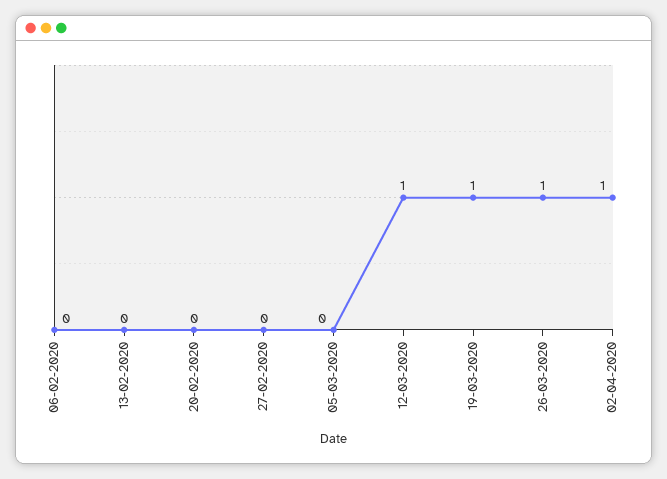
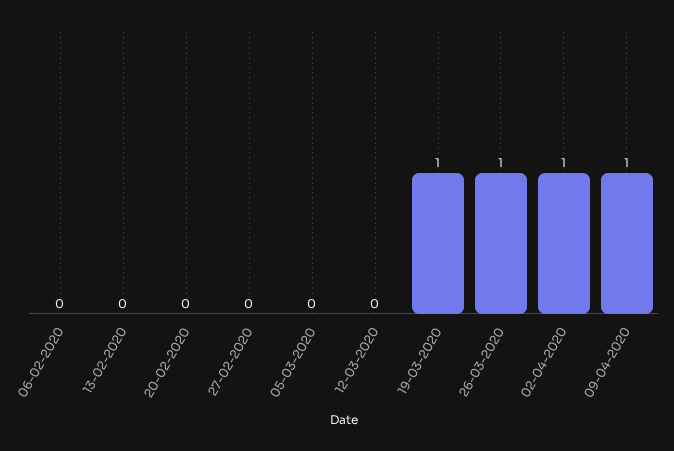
12-03-2020: 1 -> 0
09-04-2020: none -> 1

